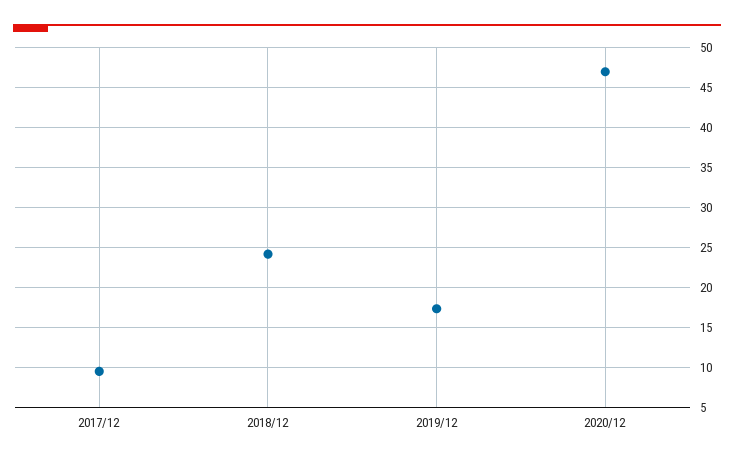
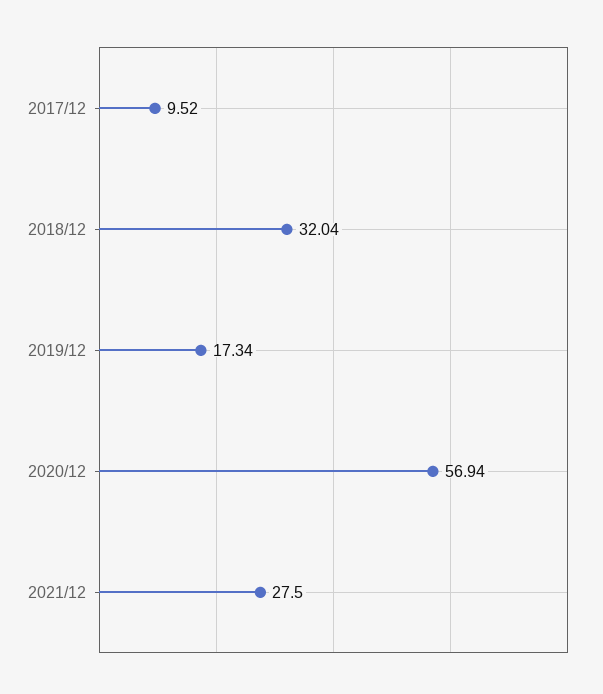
2018/12: 24 -> 32.04
2020/12: 47 -> 56.94
2021/12: none -> 27.5

